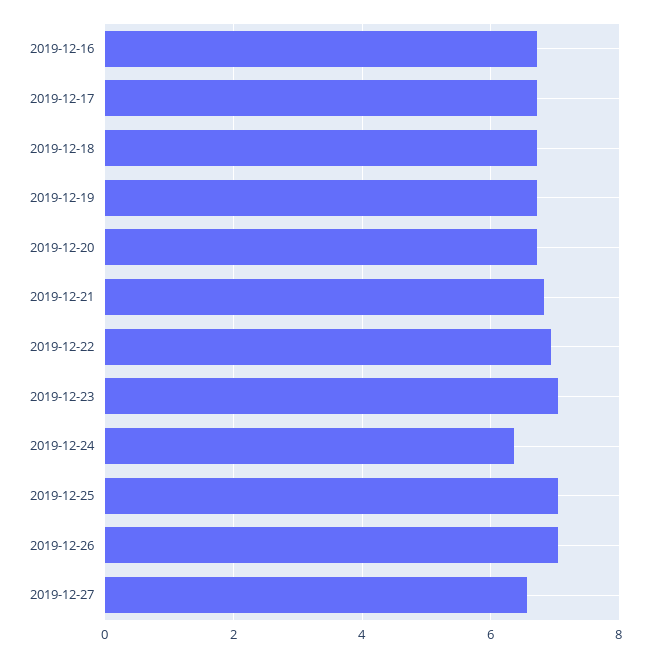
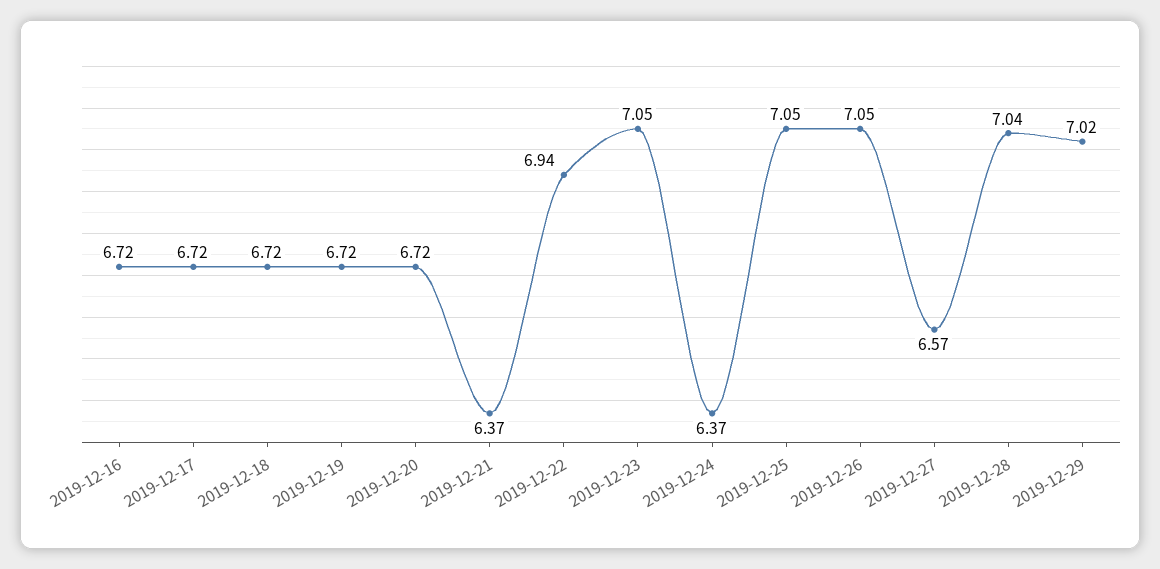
2019-12-21: 6.8 -> 6.37
2019-12-28: none -> 7.04
2019-12-29: none -> 7.02

